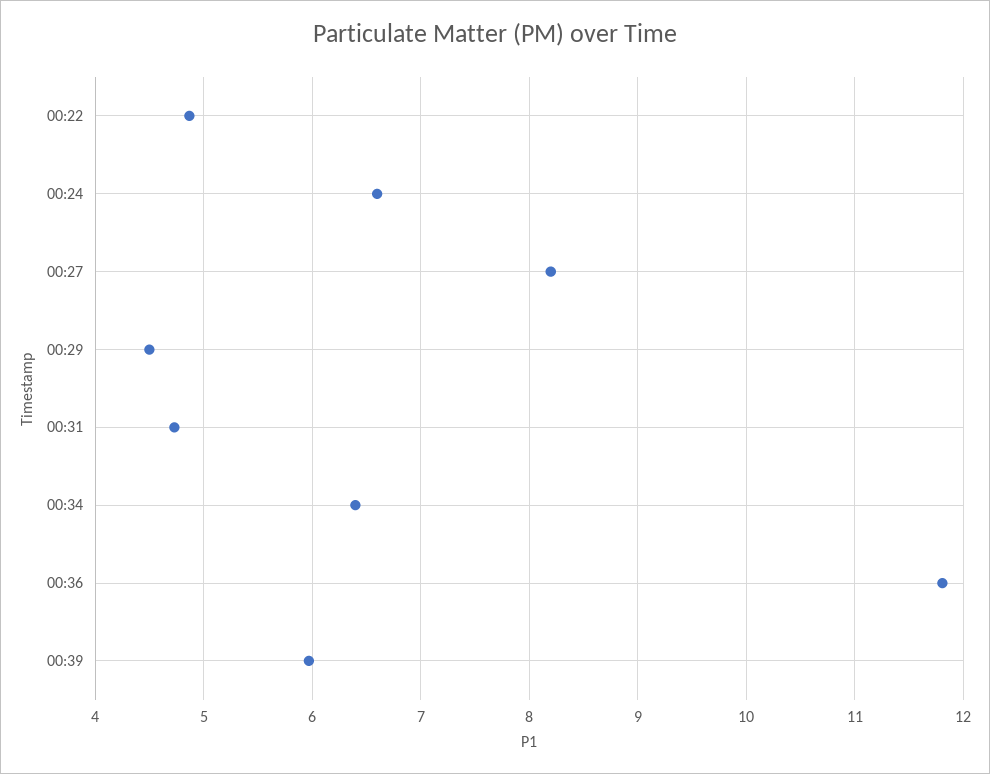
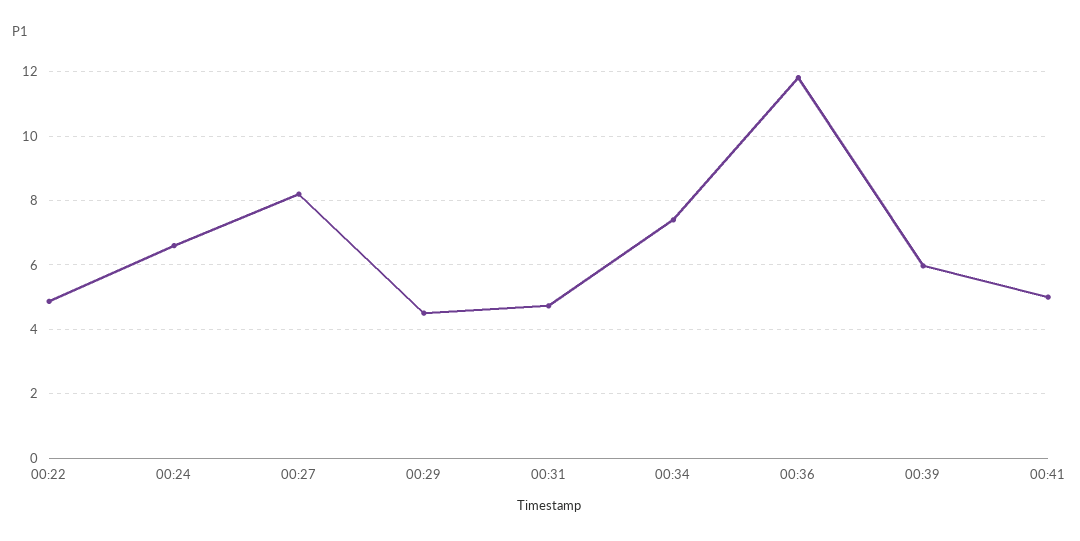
00:34: 6.4 -> 7.4
00:41: none -> 5

